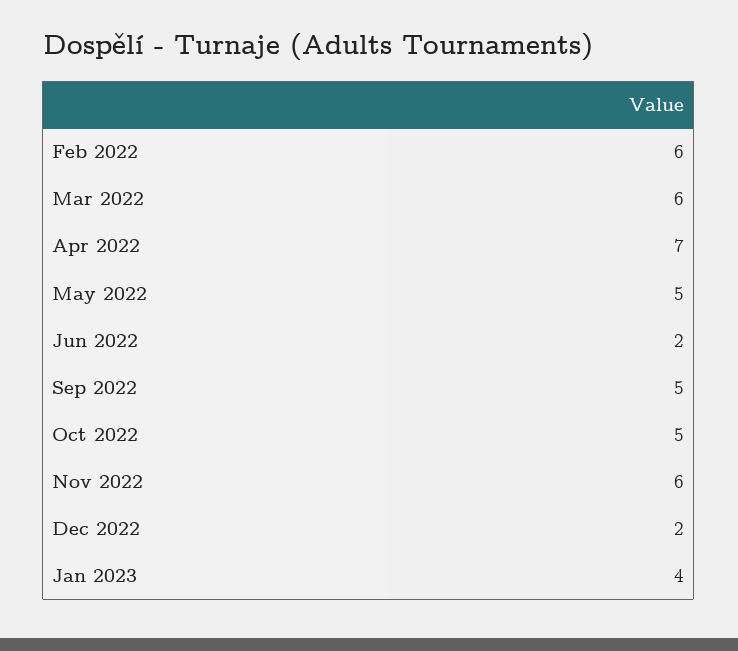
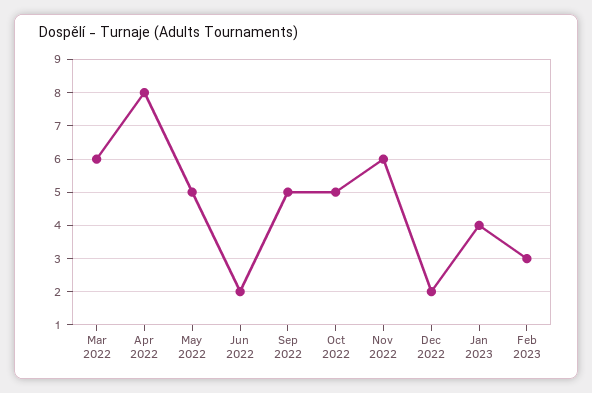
Feb 2022: 6 -> none
Apr 2022: 7 -> 8
Feb 2023: none -> 3

